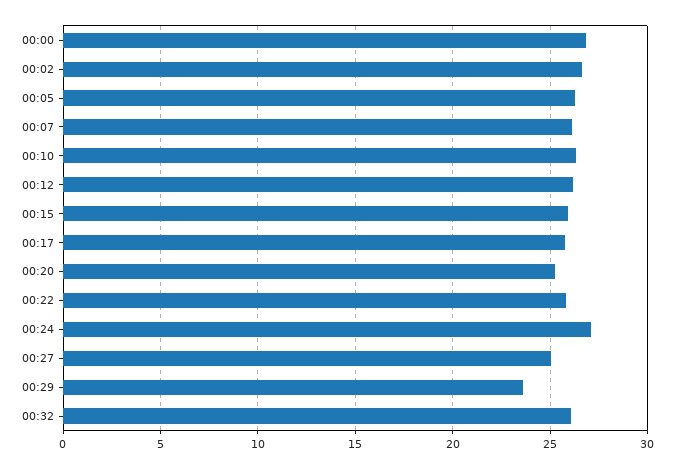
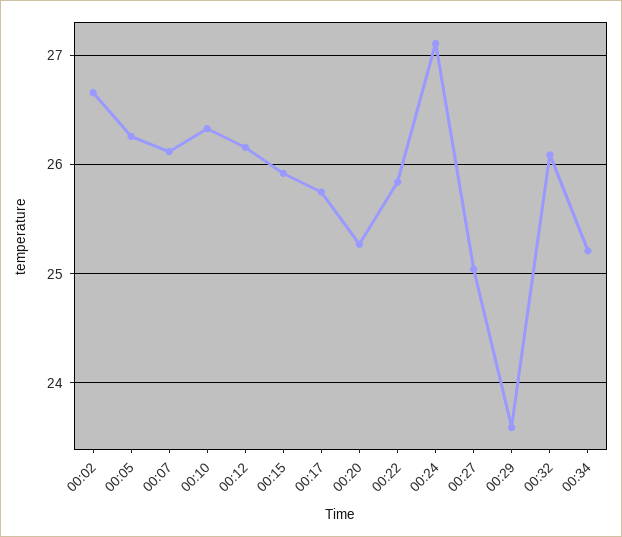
00:00: 27 -> none
00:34: none -> 25.2

